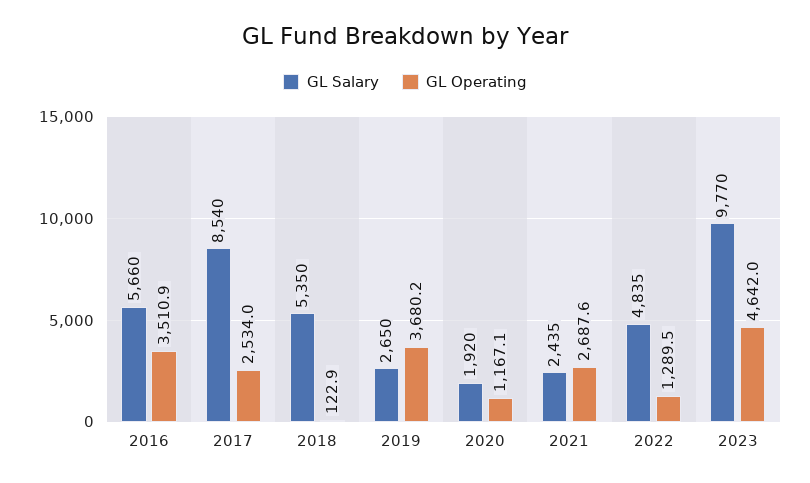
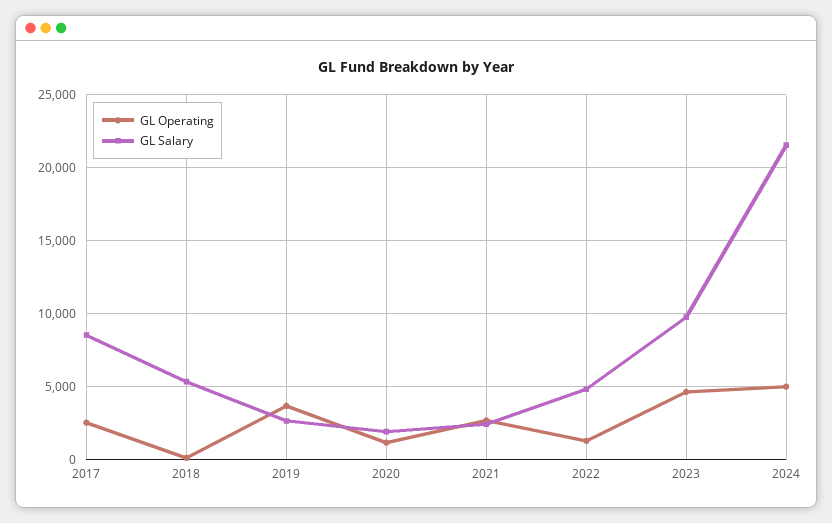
GL Salary, 2016: 5660 -> none
GL Operating, 2016: 3510.9 -> none
GL Operating, 2024: none -> 5000
GL Salary, 2024: none -> 21500

